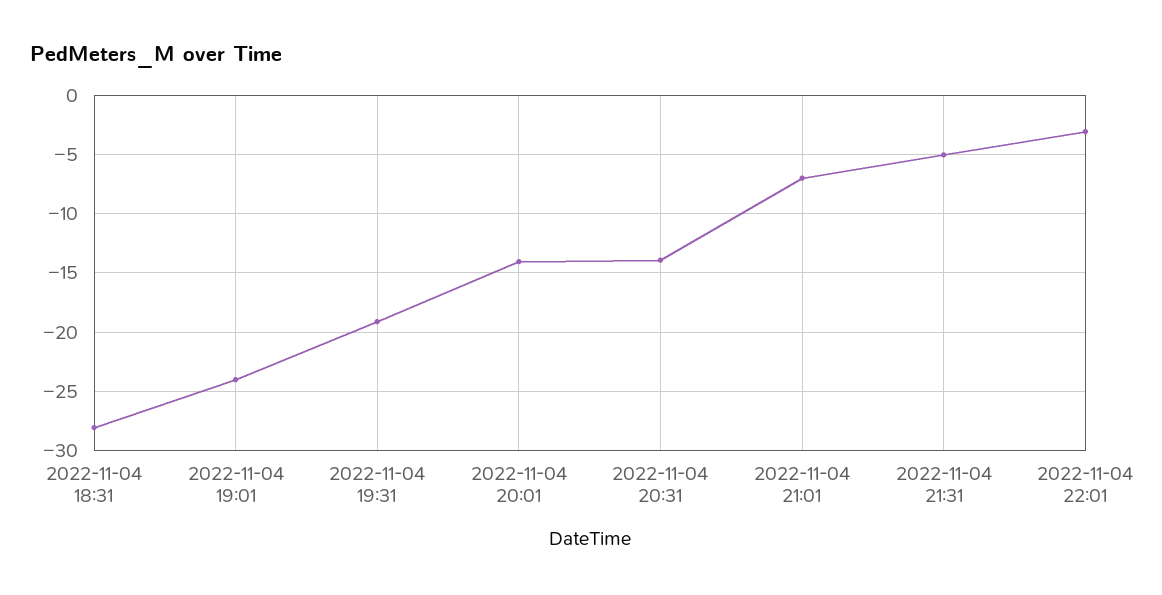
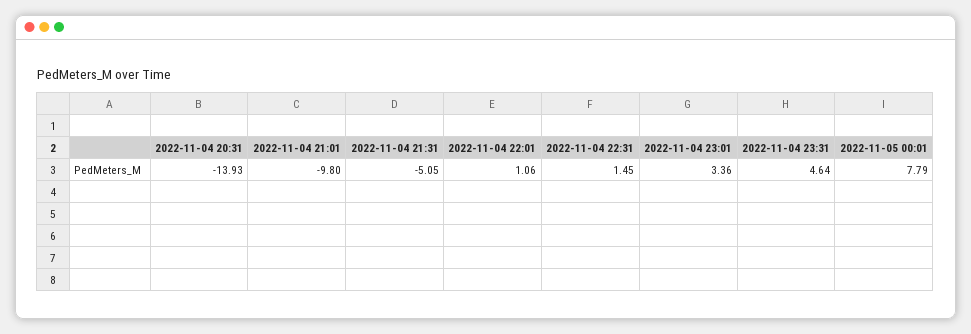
2022-11-04 18:31: -28 -> none
2022-11-04 19:01: -24 -> none
2022-11-04 19:31: -19 -> none
2022-11-04 20:01: -14 -> none
2022-11-04 21:01: -7 -> -9.8
2022-11-04 22:01: -3 -> 1.06
2022-11-04 22:31: none -> 1.45
2022-11-04 23:01: none -> 3.36
2022-11-04 23:31: none -> 4.64
2022-11-05 00:01: none -> 7.79

